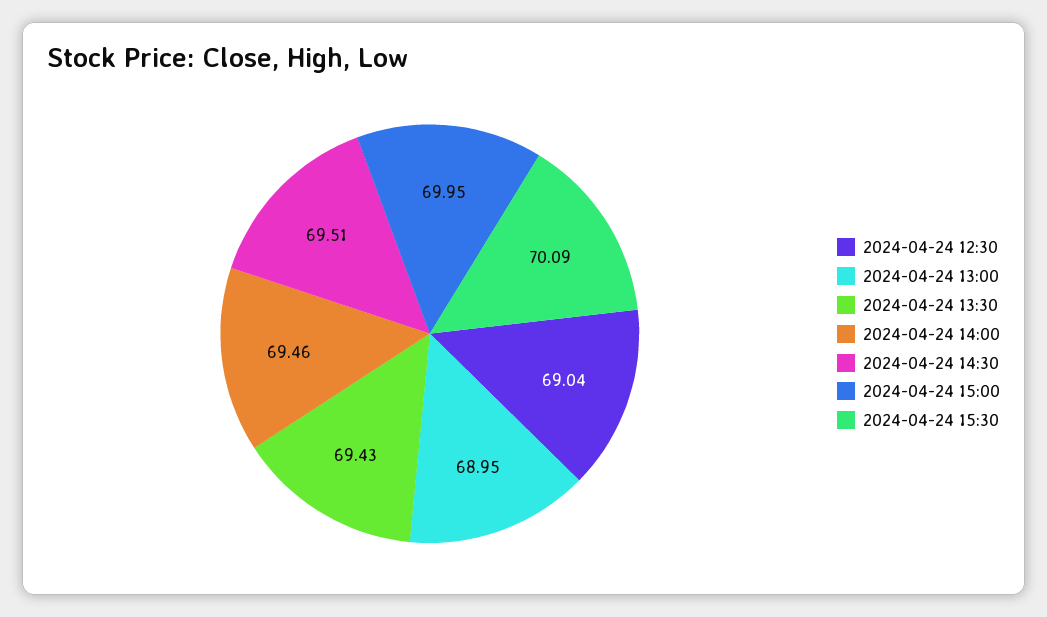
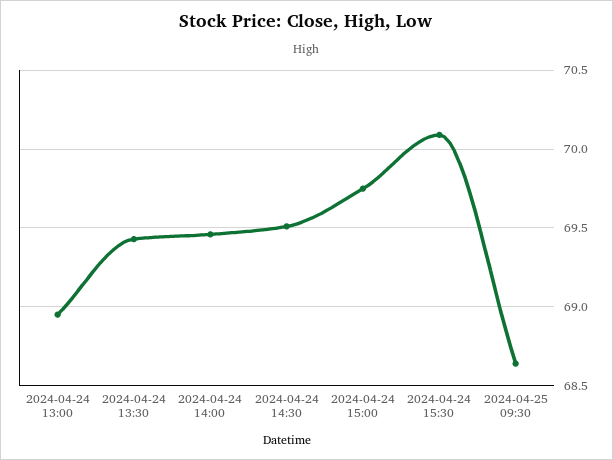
2024-04-24 12:30: 69.04 -> none
2024-04-24 15:00: 69.95 -> 69.75
2024-04-25 09:30: none -> 68.65

